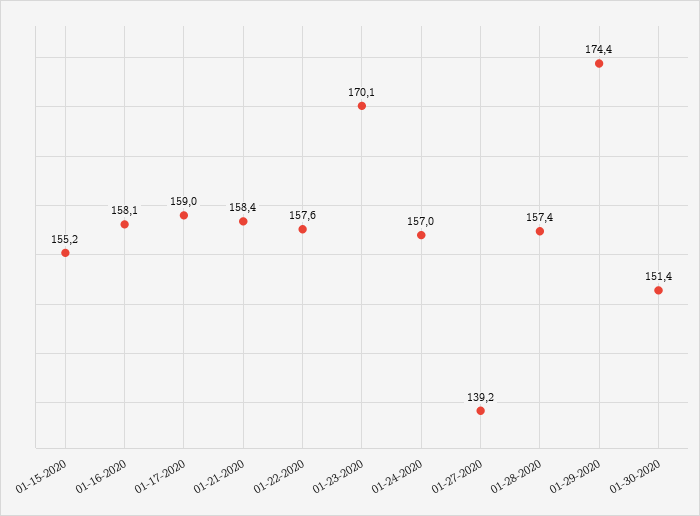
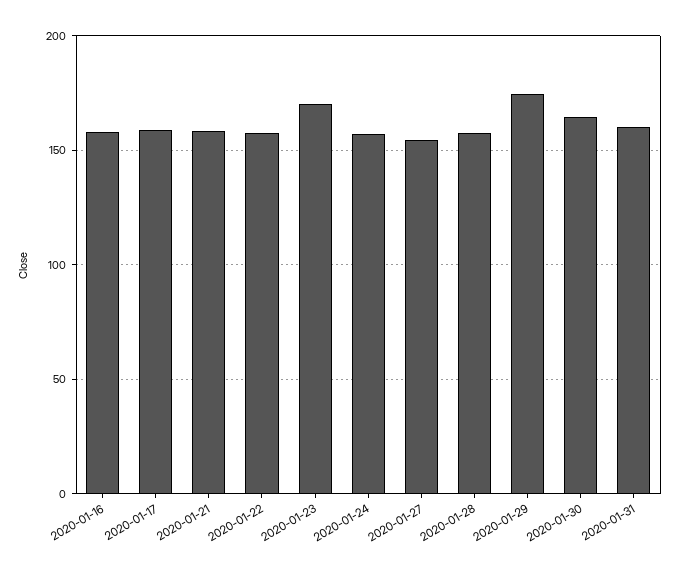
01-15-2020: 155.2 -> none
01-27-2020: 139.2 -> 155
01-30-2020: 151.4 -> 165
2020-01-31: none -> 160

